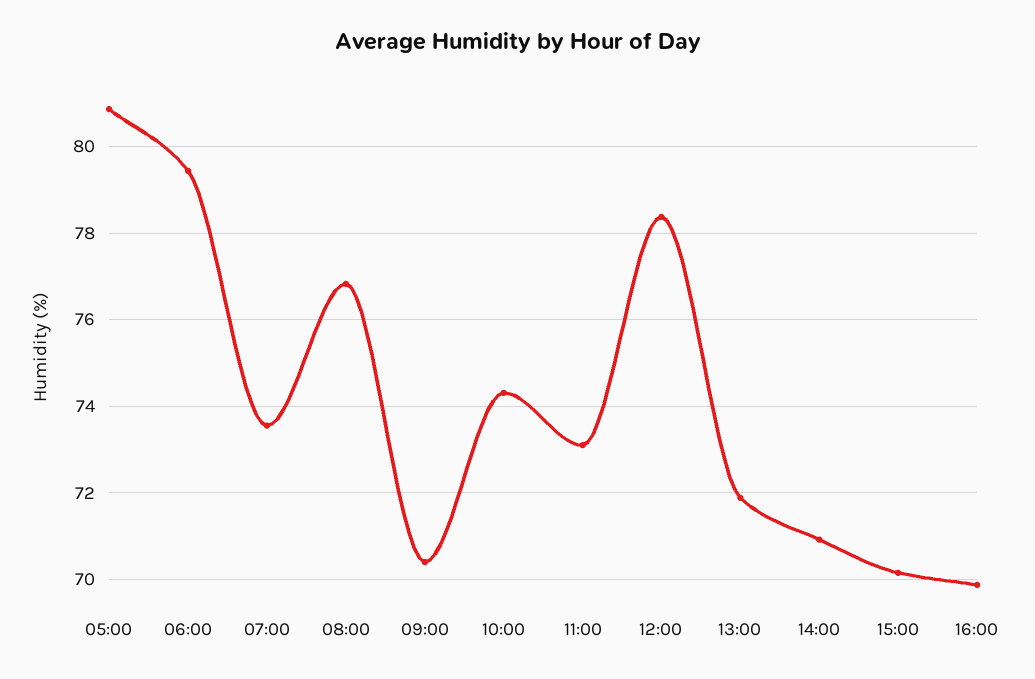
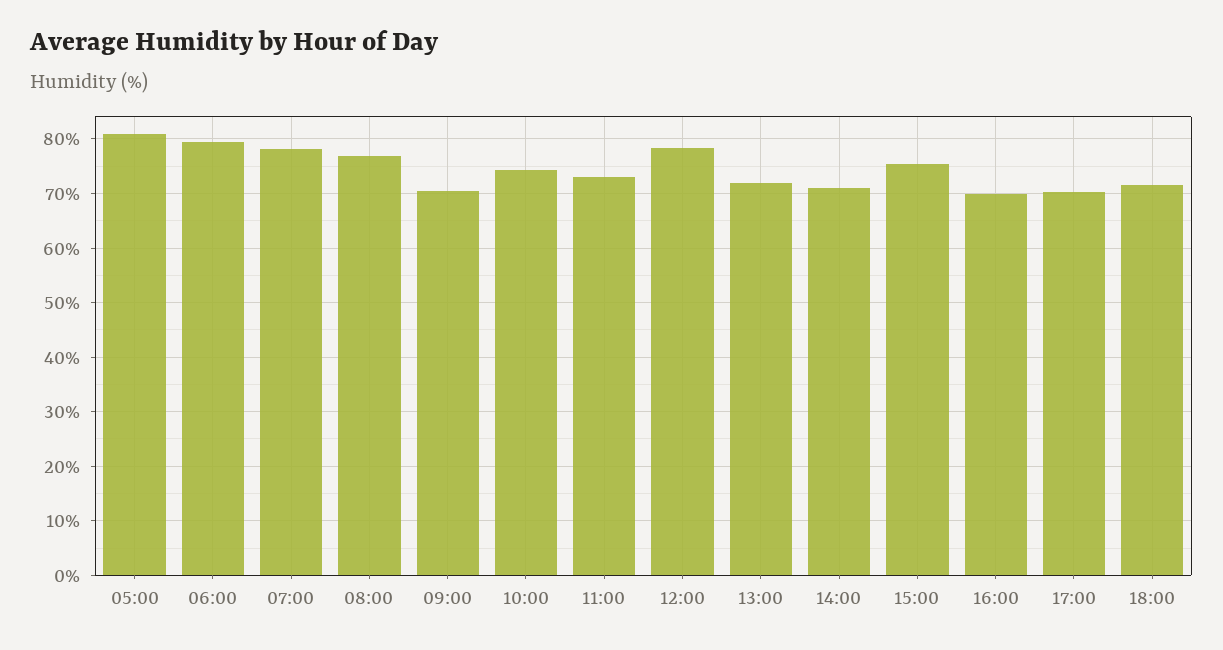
07:00: 73.6 -> 78
15:00: 70.2 -> 76
17:00: none -> 70
18:00: none -> 72

